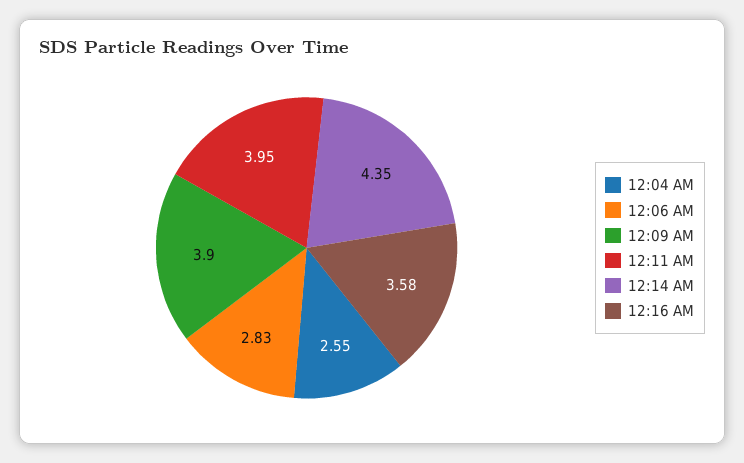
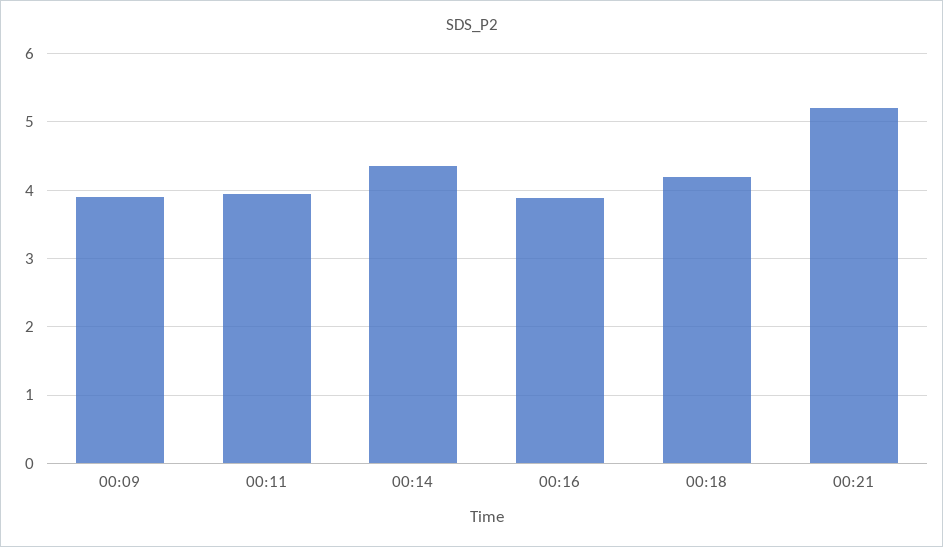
12:04 AM: 2.55 -> none
12:06 AM: 2.83 -> none
12:16 AM: 3.58 -> 3.9
00:18: none -> 4.2
00:21: none -> 5.2

